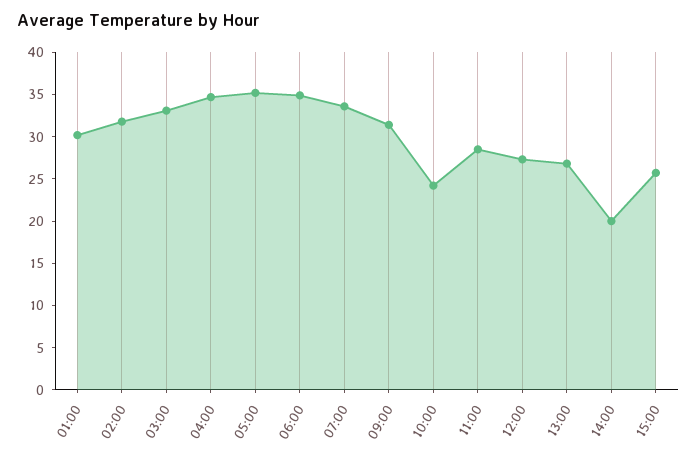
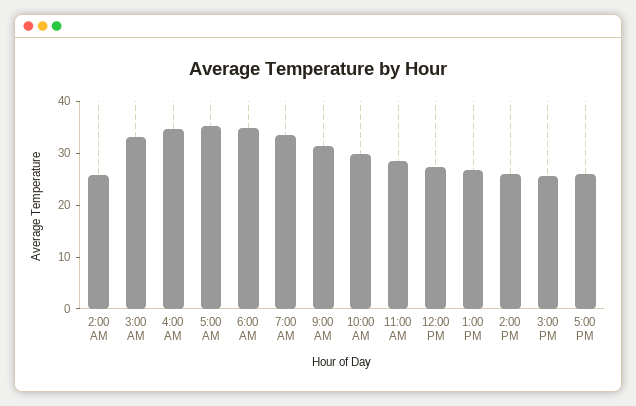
01:00: 30 -> none
02:00: 32 -> 26
10:00: 24 -> 30
14:00: 20 -> 26
5:00 PM: none -> 26

